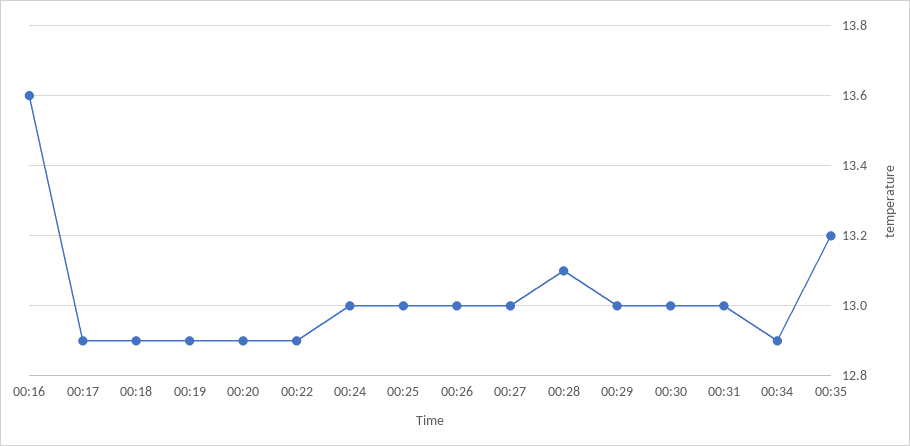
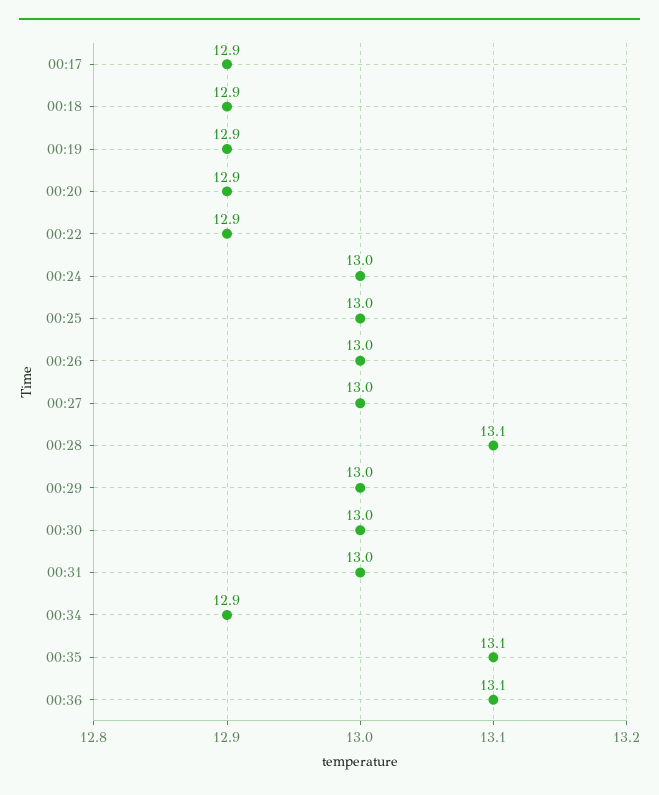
00:16: 13.6 -> none
00:35: 13.2 -> 13.1
00:36: none -> 13.1

